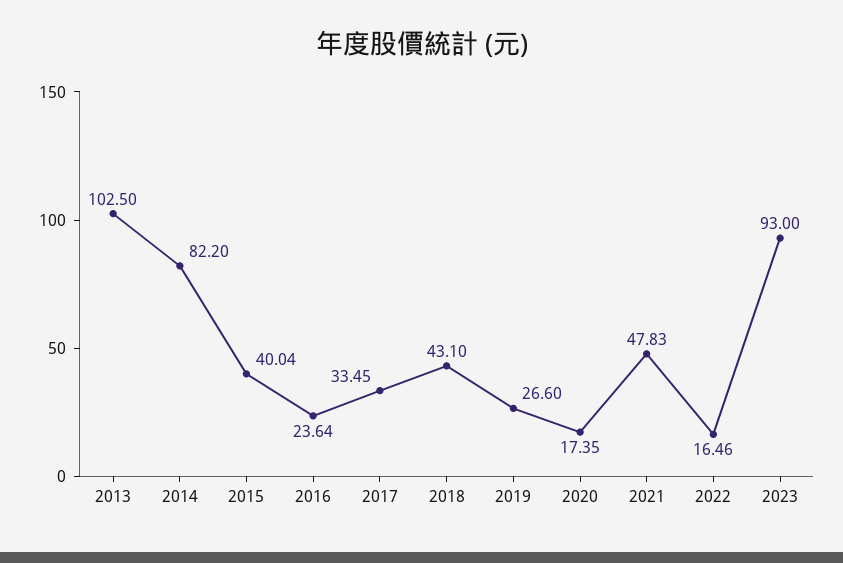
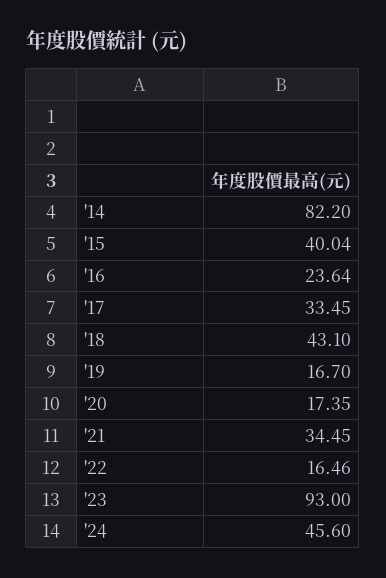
2013: 102.5 -> none
2019: 26.6 -> 16.7
2021: 47.83 -> 34.45
'24: none -> 45.6

